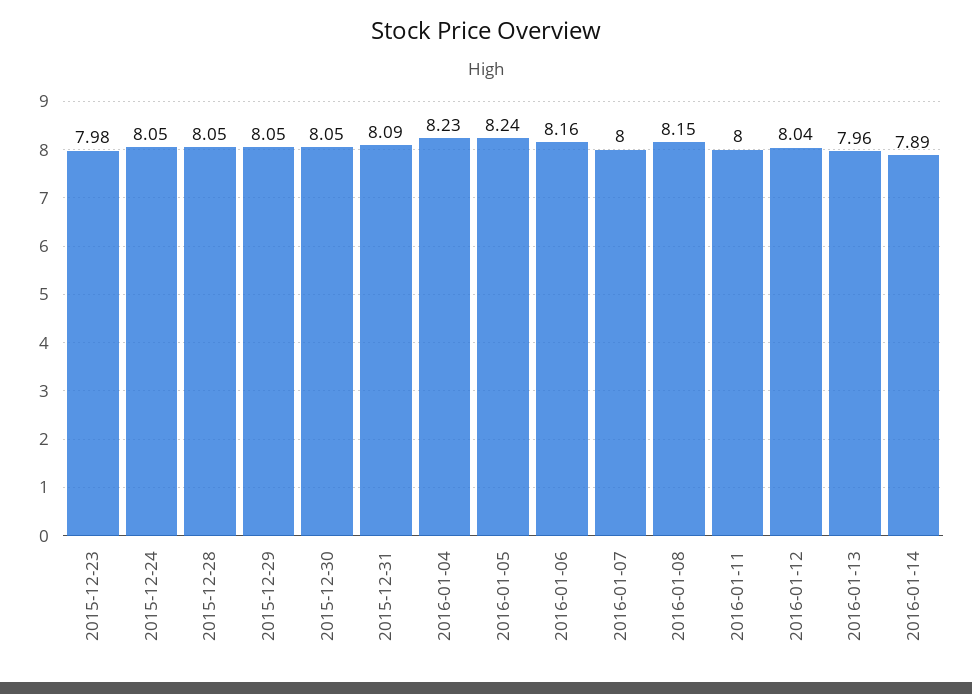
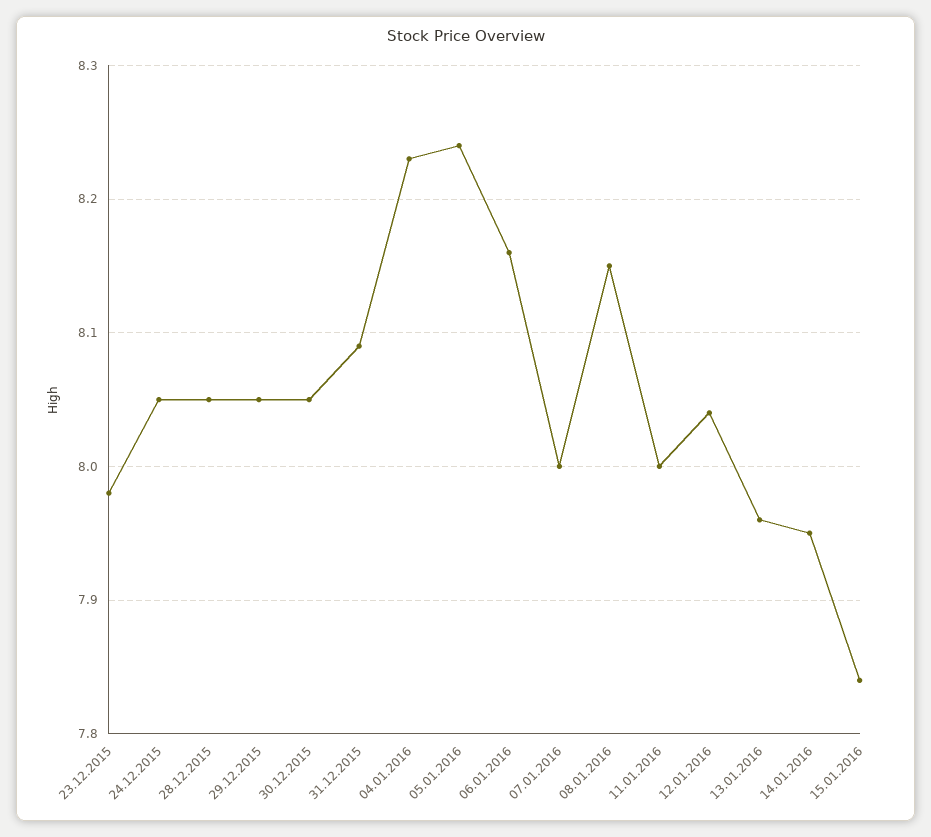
2016-01-14: 7.89 -> 7.95
15.01.2016: none -> 7.84

